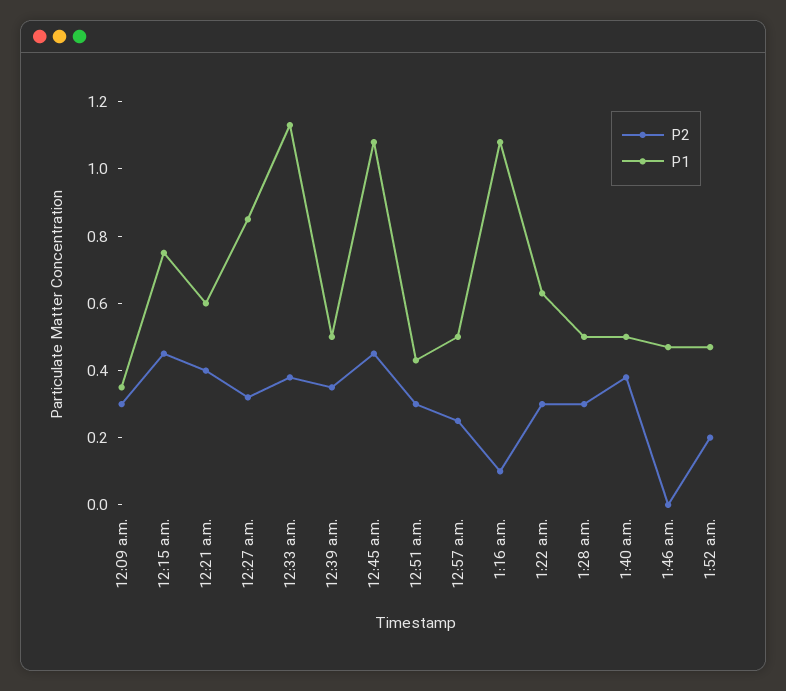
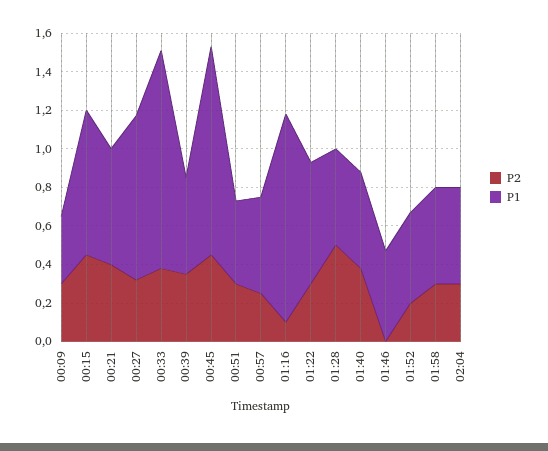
P2, 1:28 a.m.: 0.3 -> 0.5
P2, 01:58: none -> 0.3
P1, 01:58: none -> 0.5
P2, 02:04: none -> 0.3
P1, 02:04: none -> 0.5

